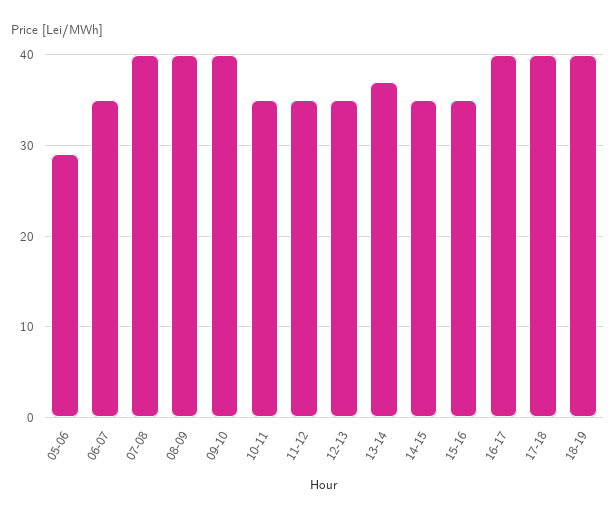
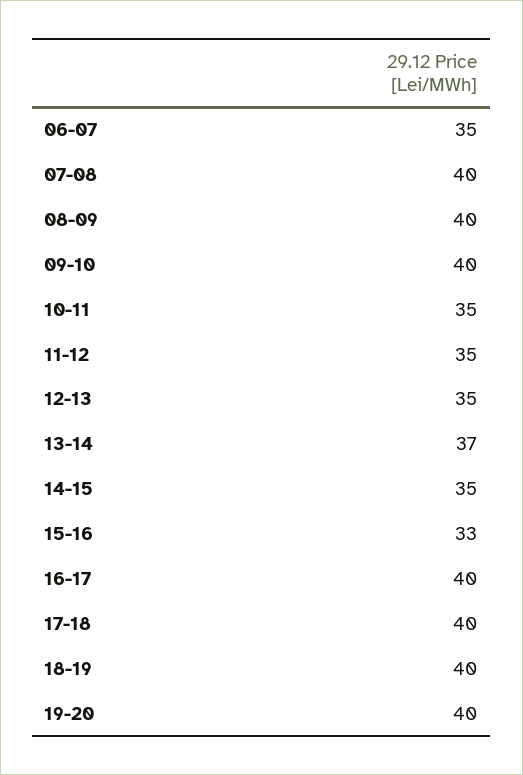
05-06: 29 -> none
15-16: 35 -> 33
19-20: none -> 40

